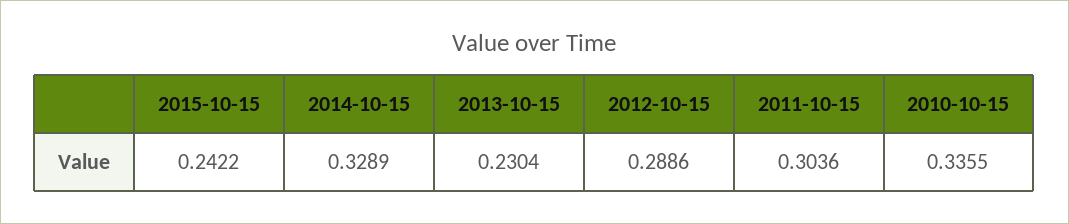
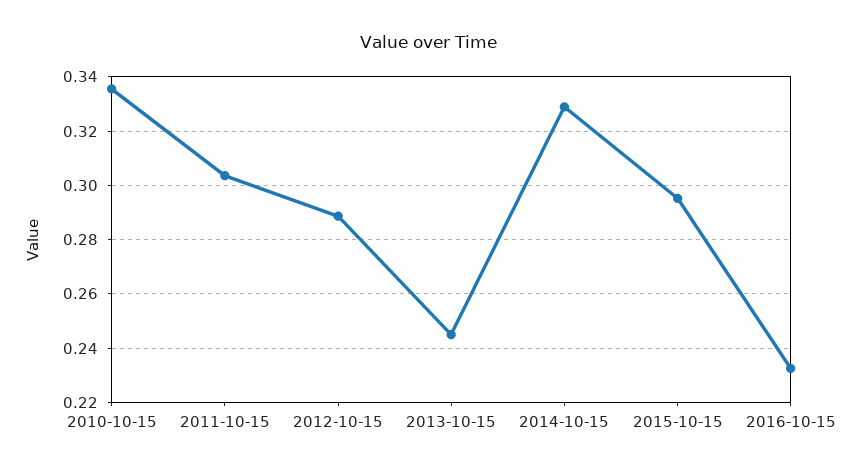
2015-10-15: 0.2422 -> 0.295
2013-10-15: 0.2304 -> 0.245
2016-10-15: none -> 0.2325

